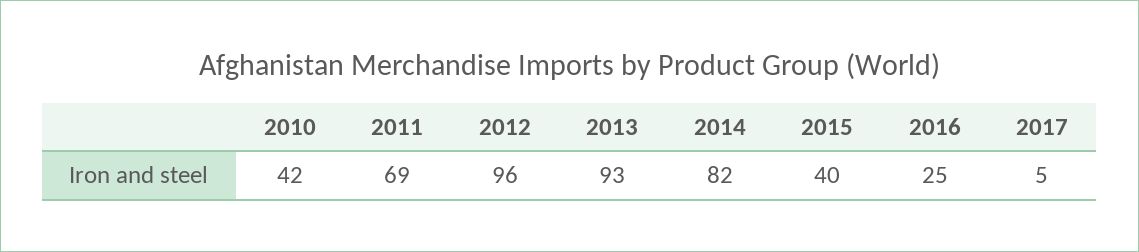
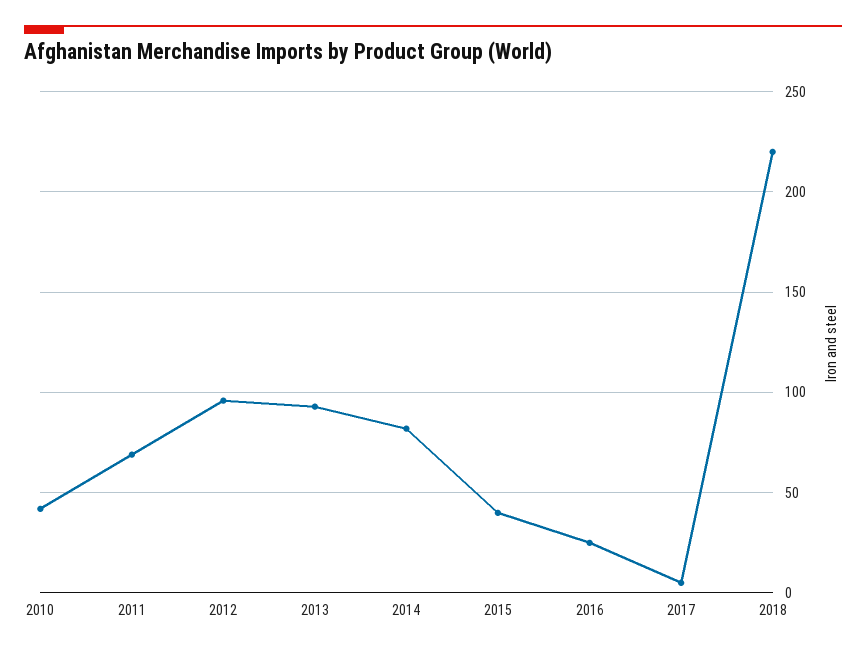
2018: none -> 220

